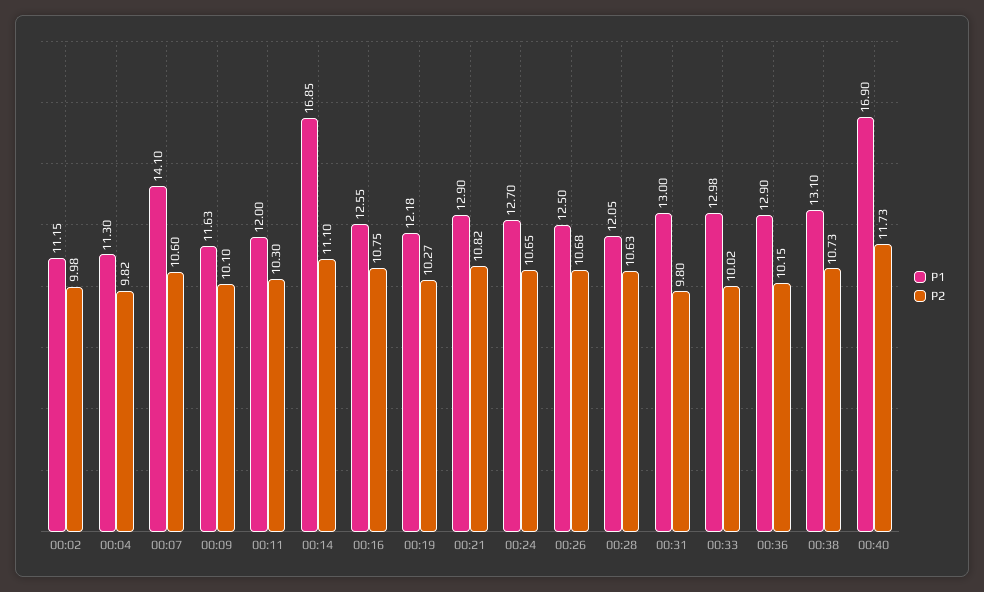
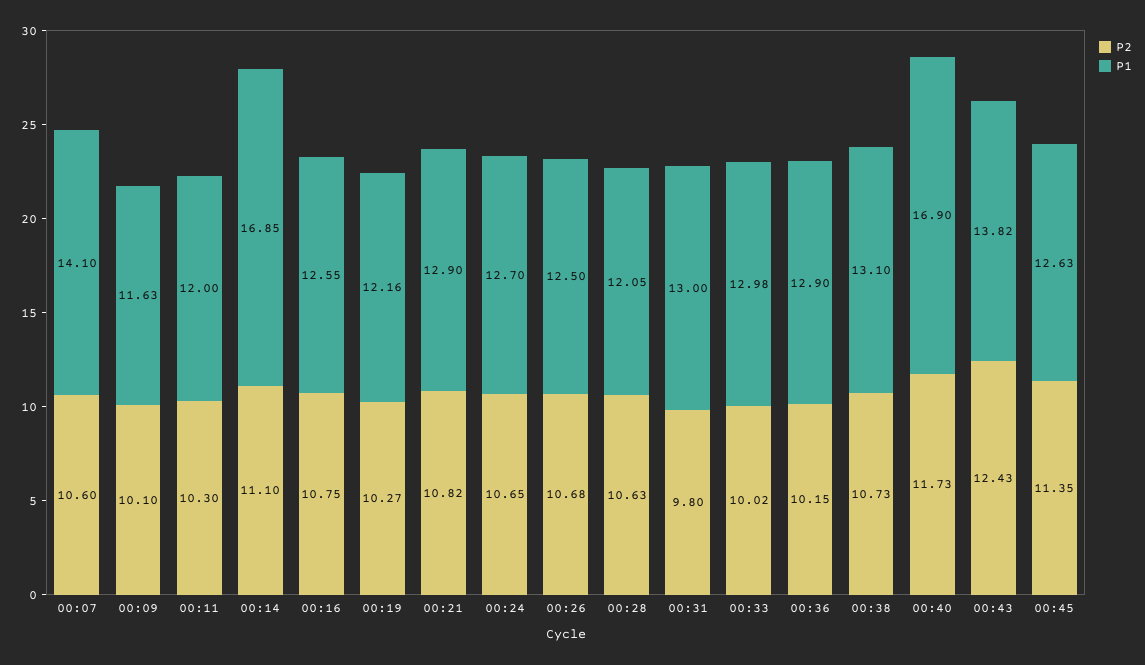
P1, 00:02: 11.15 -> none
P2, 00:02: 9.98 -> none
P1, 00:04: 11.3 -> none
P2, 00:04: 9.82 -> none
P1, 00:19: 12.18 -> 12.16
P2, 00:43: none -> 12.43
P1, 00:43: none -> 13.82
P2, 00:45: none -> 11.35
P1, 00:45: none -> 12.63

